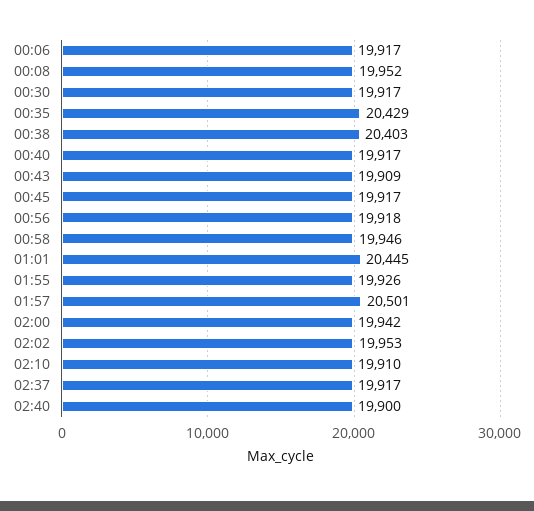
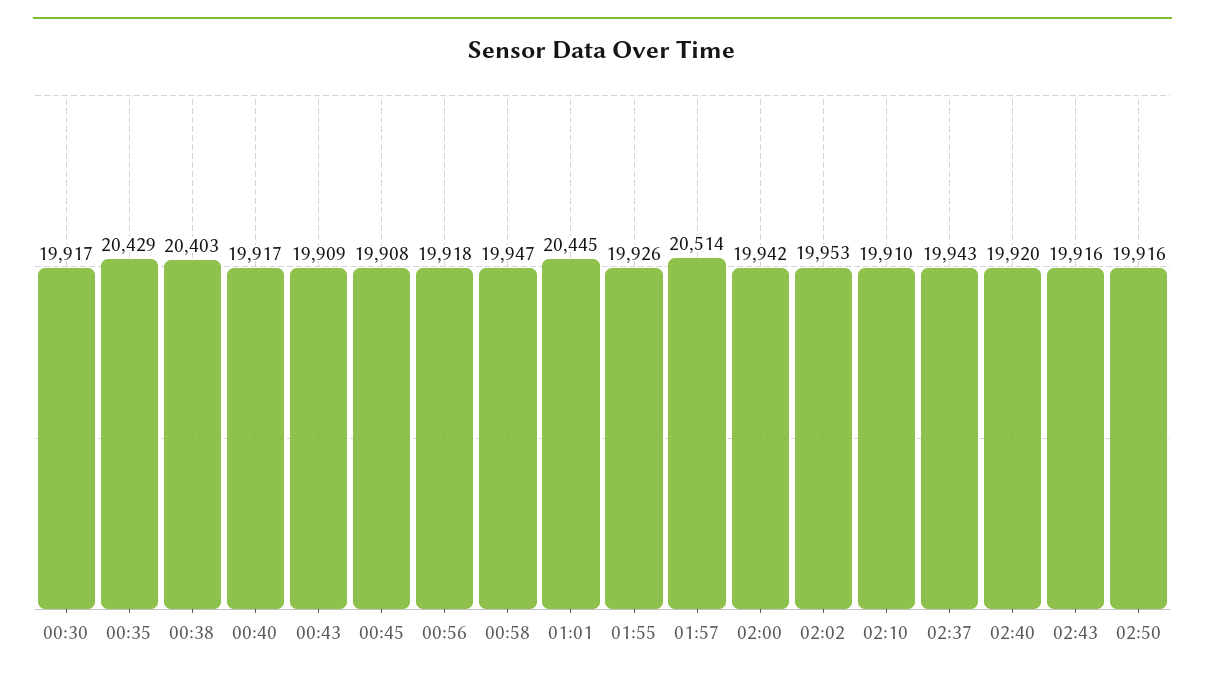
00:06: 19917 -> none
00:08: 19952 -> none
00:45: 19917 -> 19908
00:58: 19946 -> 19947
01:57: 20501 -> 20514
02:37: 19917 -> 19943
02:40: 19900 -> 19920
02:43: none -> 19916
02:50: none -> 19916

